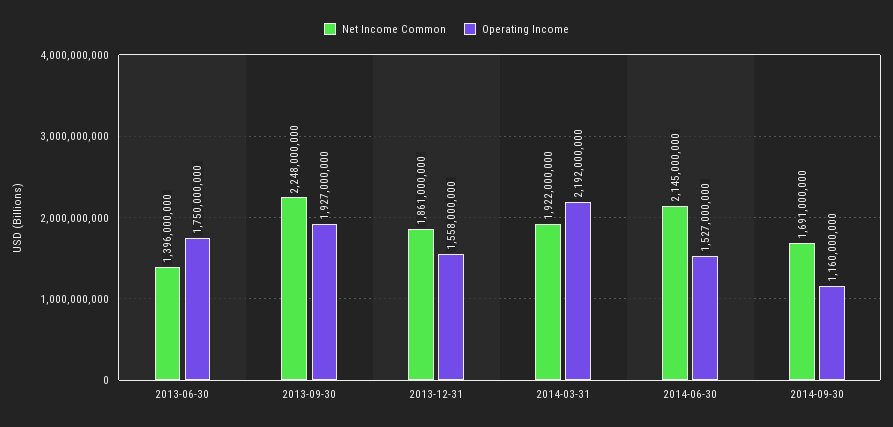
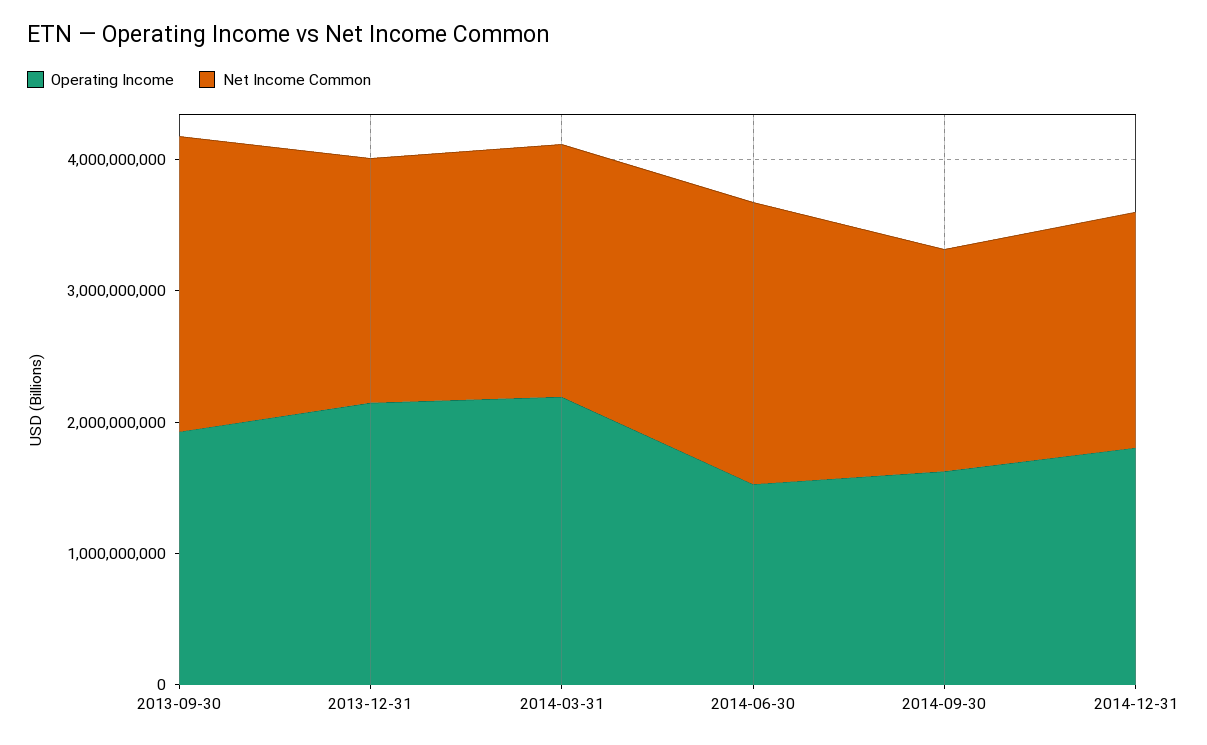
Net Income Common, 2013-06-30: 1396000000 -> none
Operating Income, 2013-06-30: 1750000000 -> none
Operating Income, 2013-12-31: 1558000000 -> 2200000000
Operating Income, 2014-09-30: 1160000000 -> 1600000000
Operating Income, 2014-12-31: none -> 1800000000
Net Income Common, 2014-12-31: none -> 1800000000

